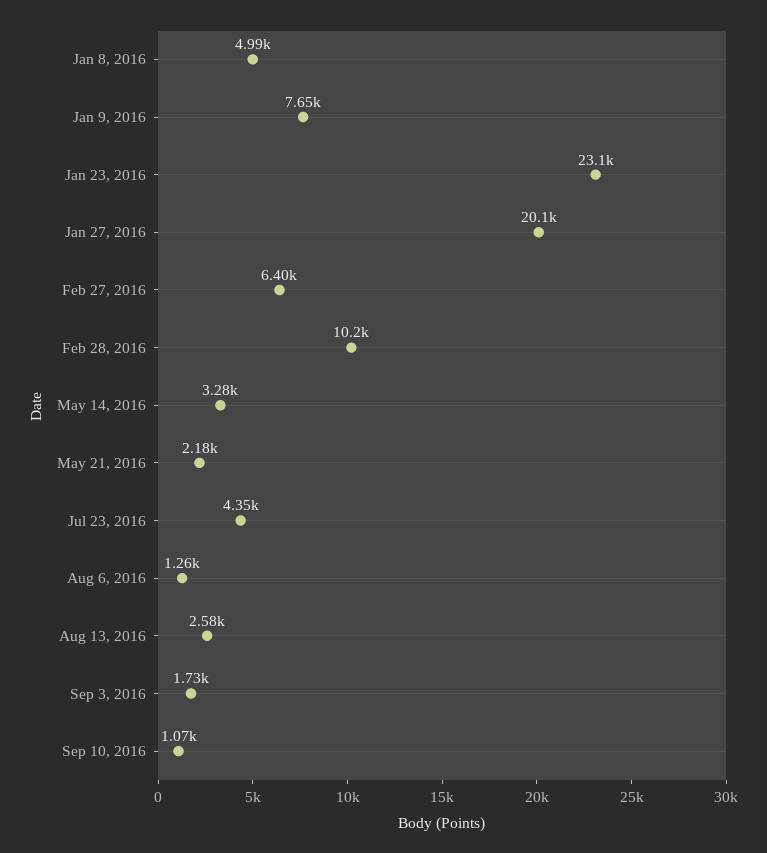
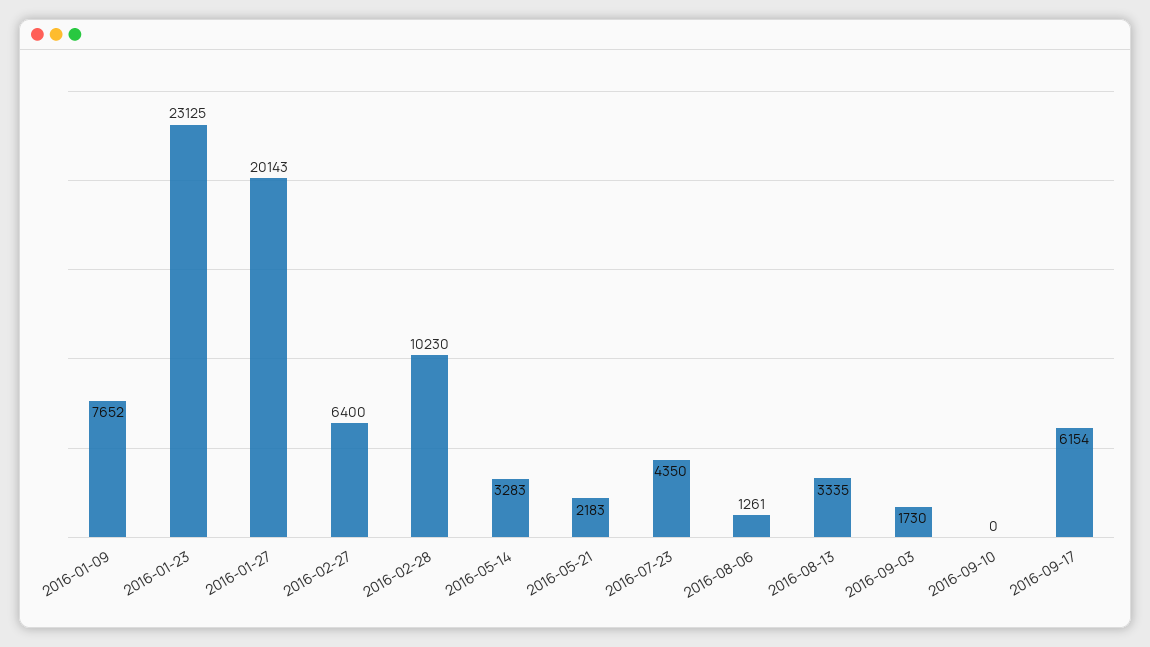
Jan 8, 2016: 4990 -> none
Aug 13, 2016: 2580 -> 3335
Sep 10, 2016: 1070 -> 0
2016-09-17: none -> 6154

